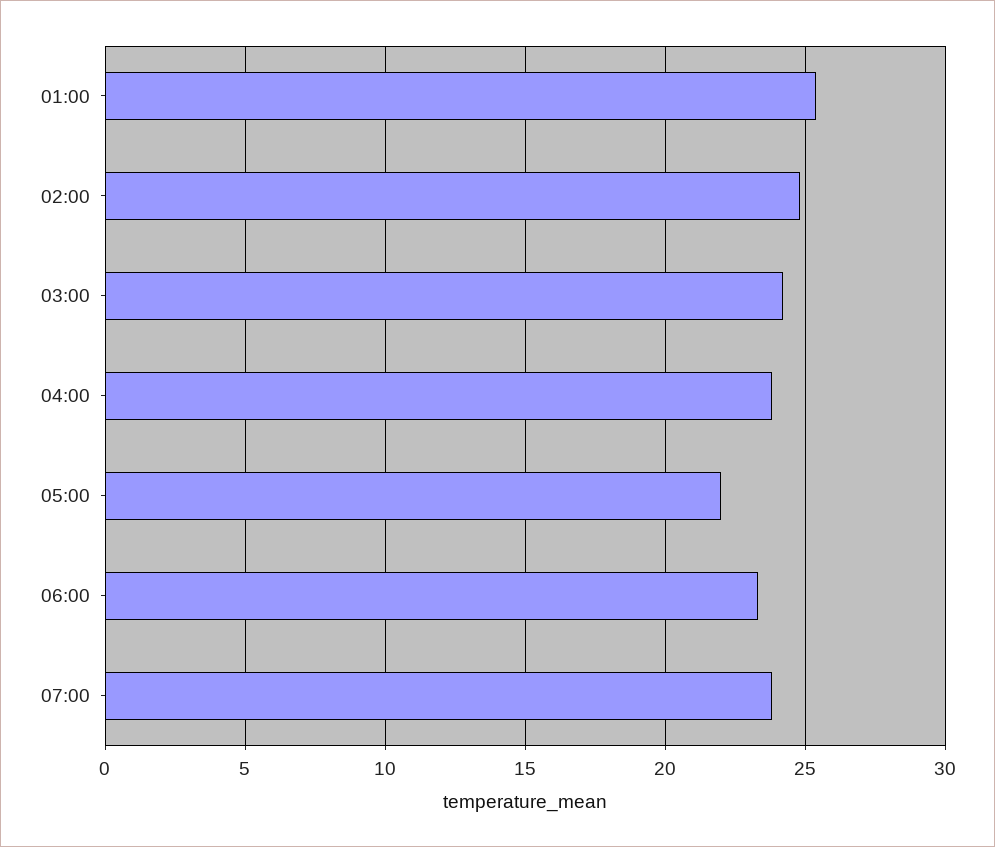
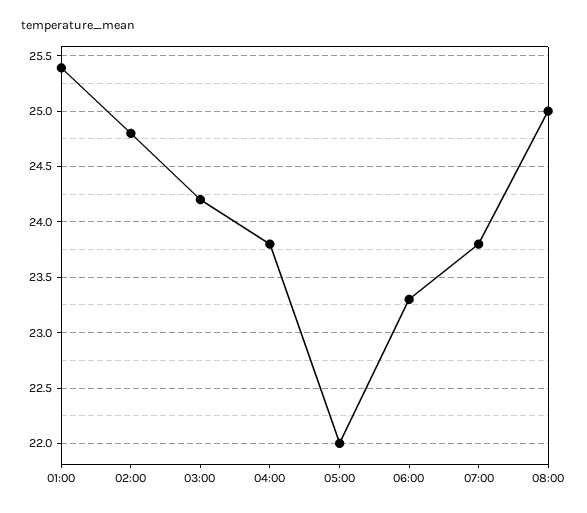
08:00: none -> 25

